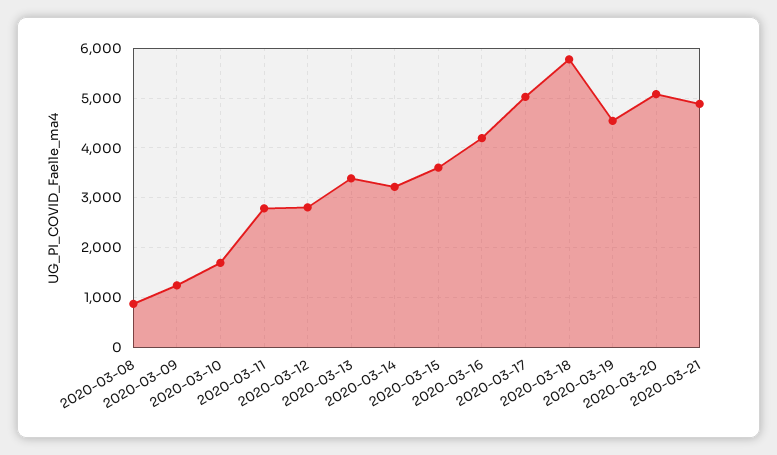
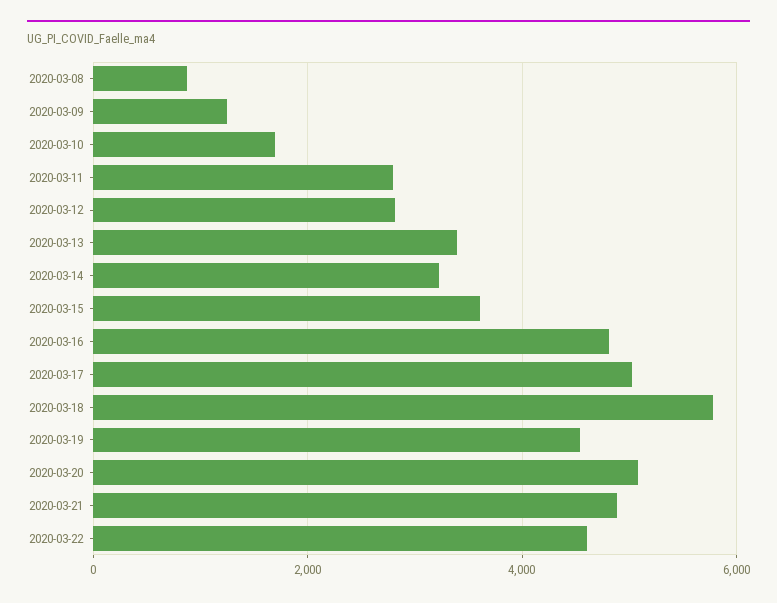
2020-03-16: 4200 -> 4800
2020-03-22: none -> 4600

